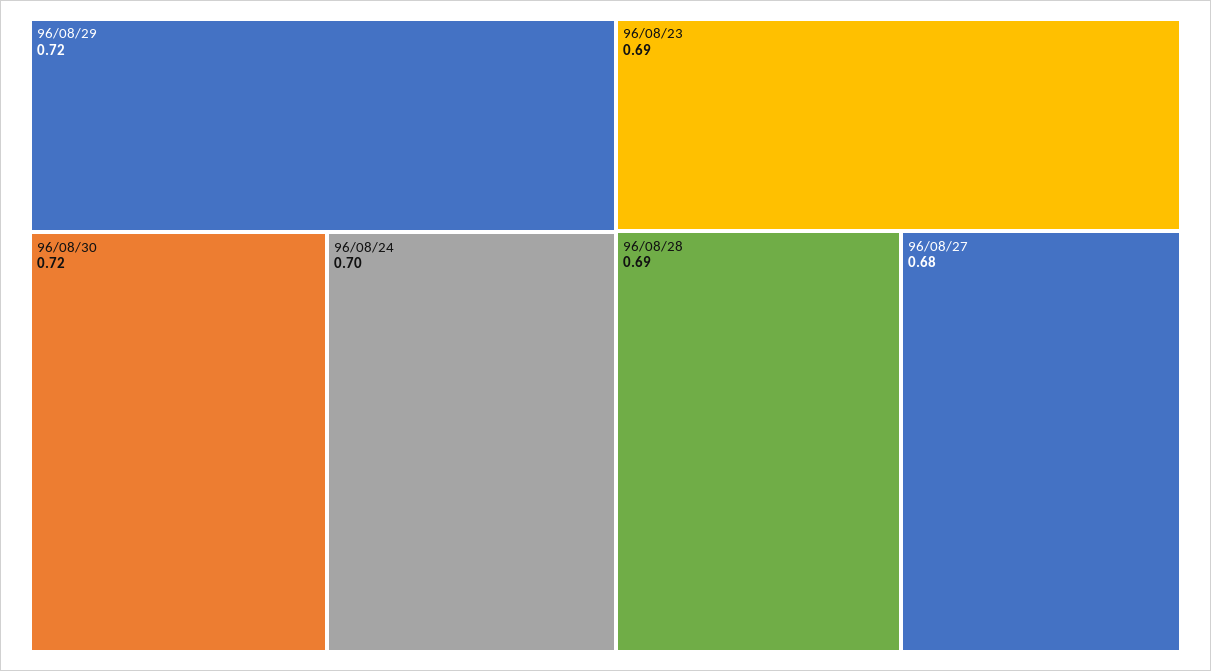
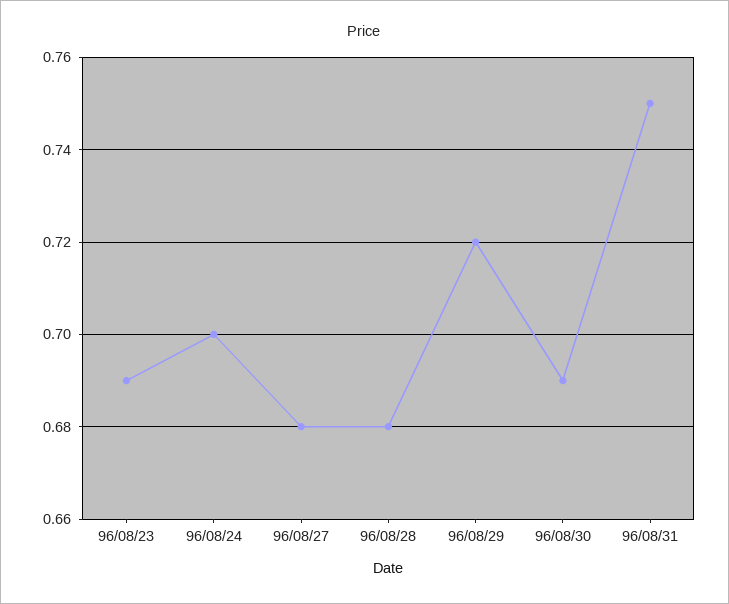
96/08/30: 0.72 -> 0.69
96/08/28: 0.69 -> 0.68
96/08/31: none -> 0.75

